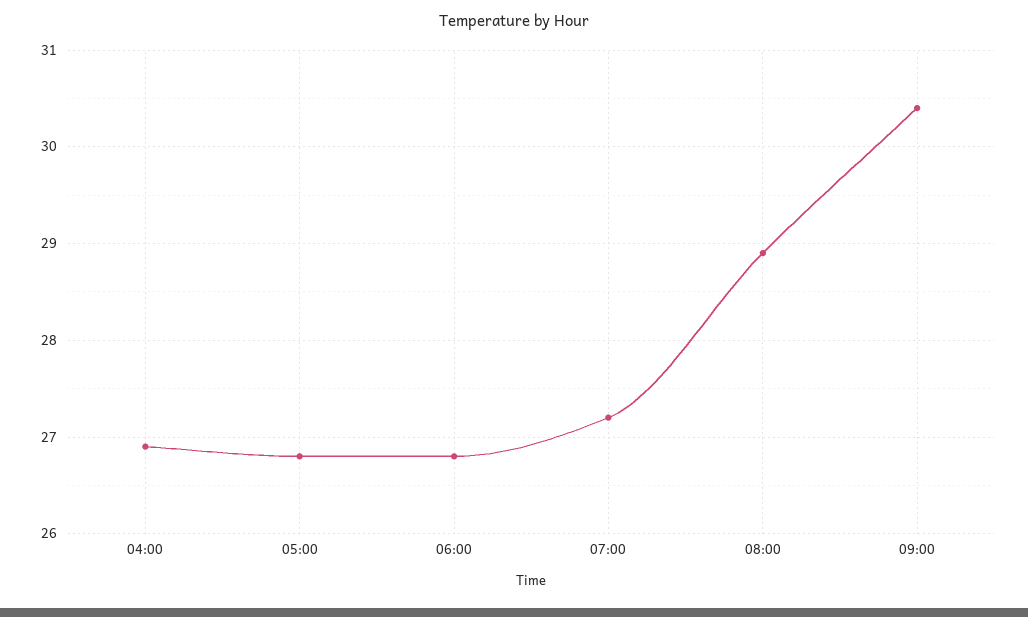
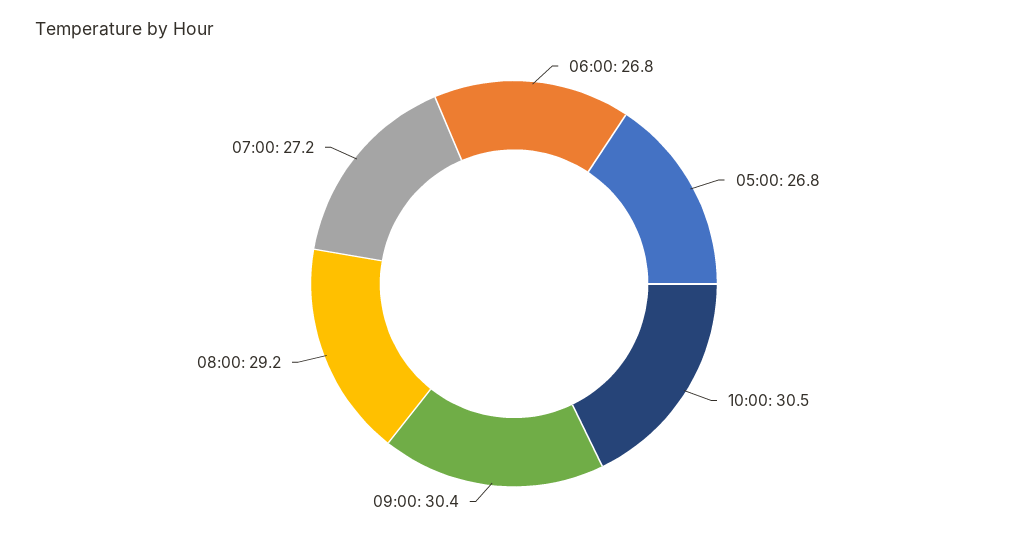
04:00: 26.9 -> none
08:00: 28.9 -> 29.2
10:00: none -> 30.5

